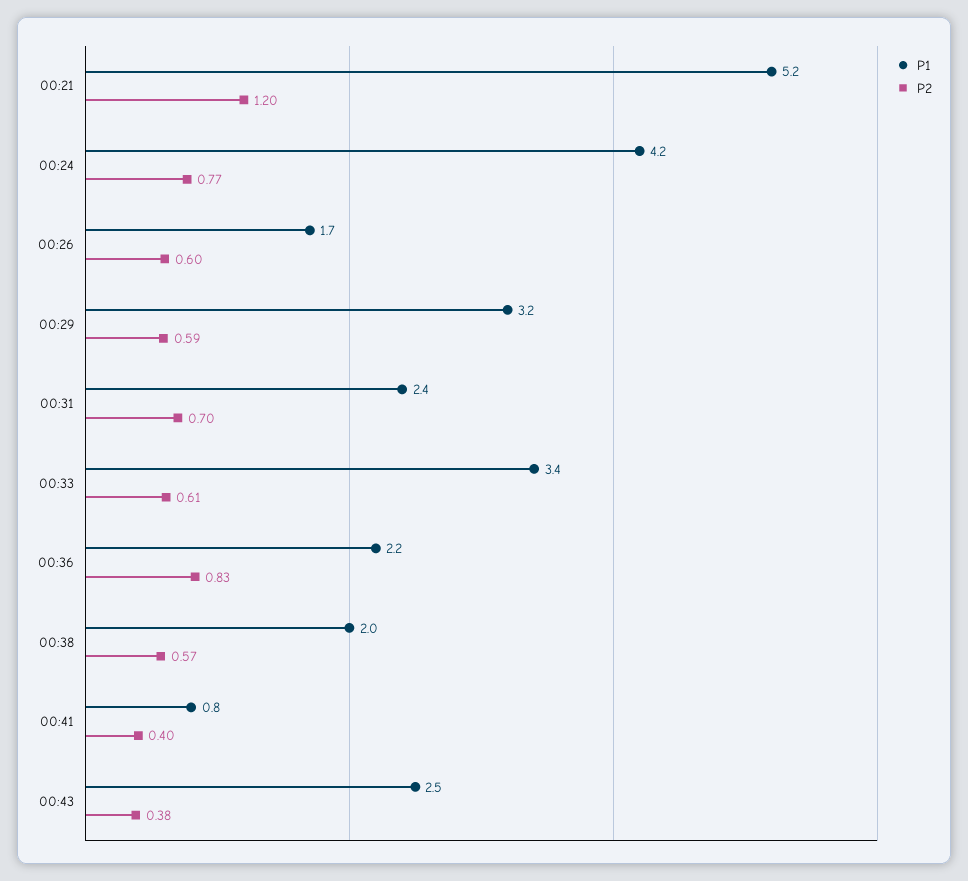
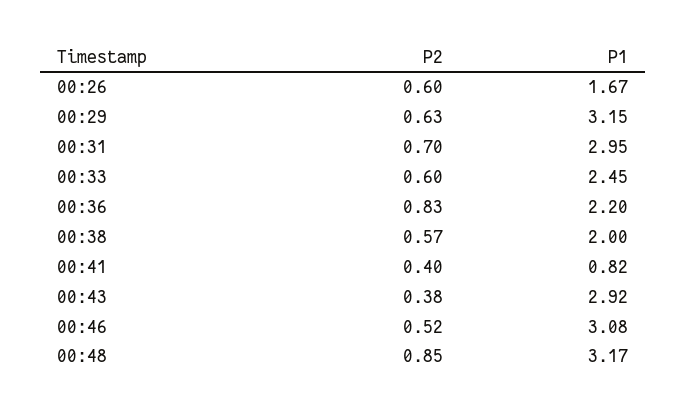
P1, 00:21: 5.2 -> none
P2, 00:21: 1.2 -> none
P1, 00:24: 4.2 -> none
P2, 00:24: 0.77 -> none
P2, 00:29: 0.59 -> 0.63
P1, 00:31: 2.4 -> 2.95
P1, 00:33: 3.4 -> 2.45
P2, 00:33: 0.61 -> 0.6
P1, 00:43: 2.5 -> 2.92
P2, 00:46: none -> 0.52
P1, 00:46: none -> 3.08
P2, 00:48: none -> 0.85
P1, 00:48: none -> 3.17

